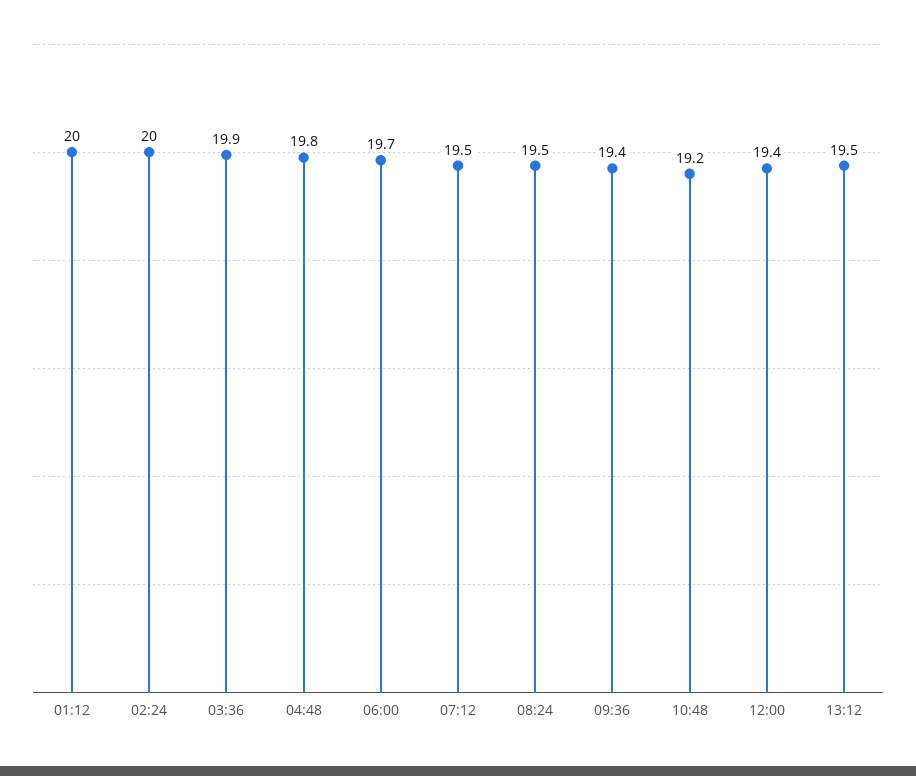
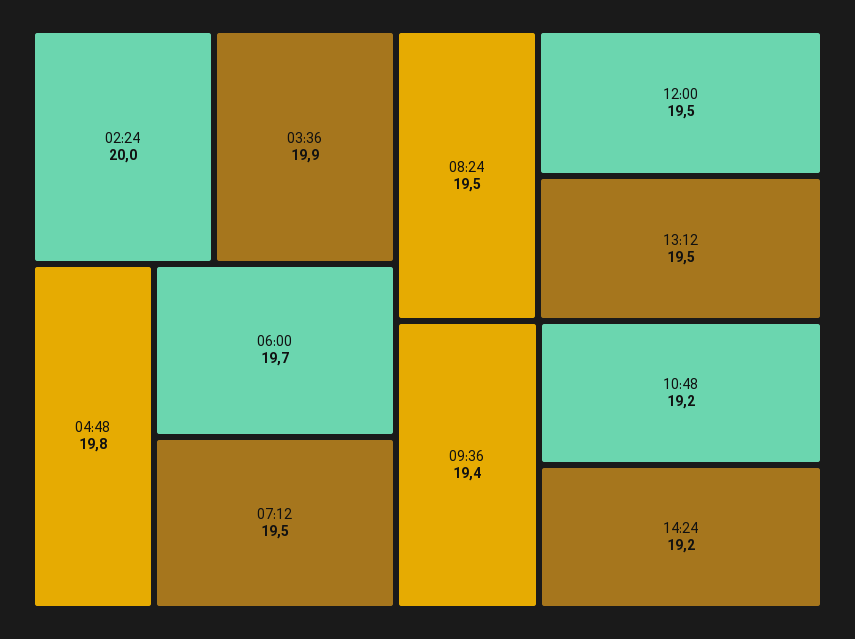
01:12: 20 -> none
12:00: 19.4 -> 19.5
14:24: none -> 19.2

